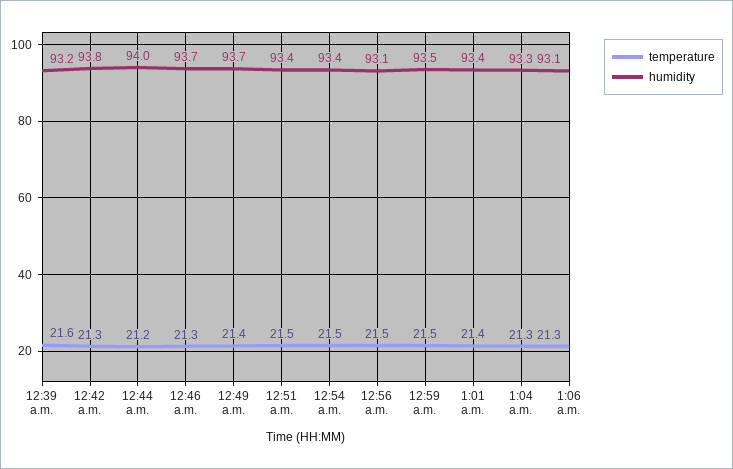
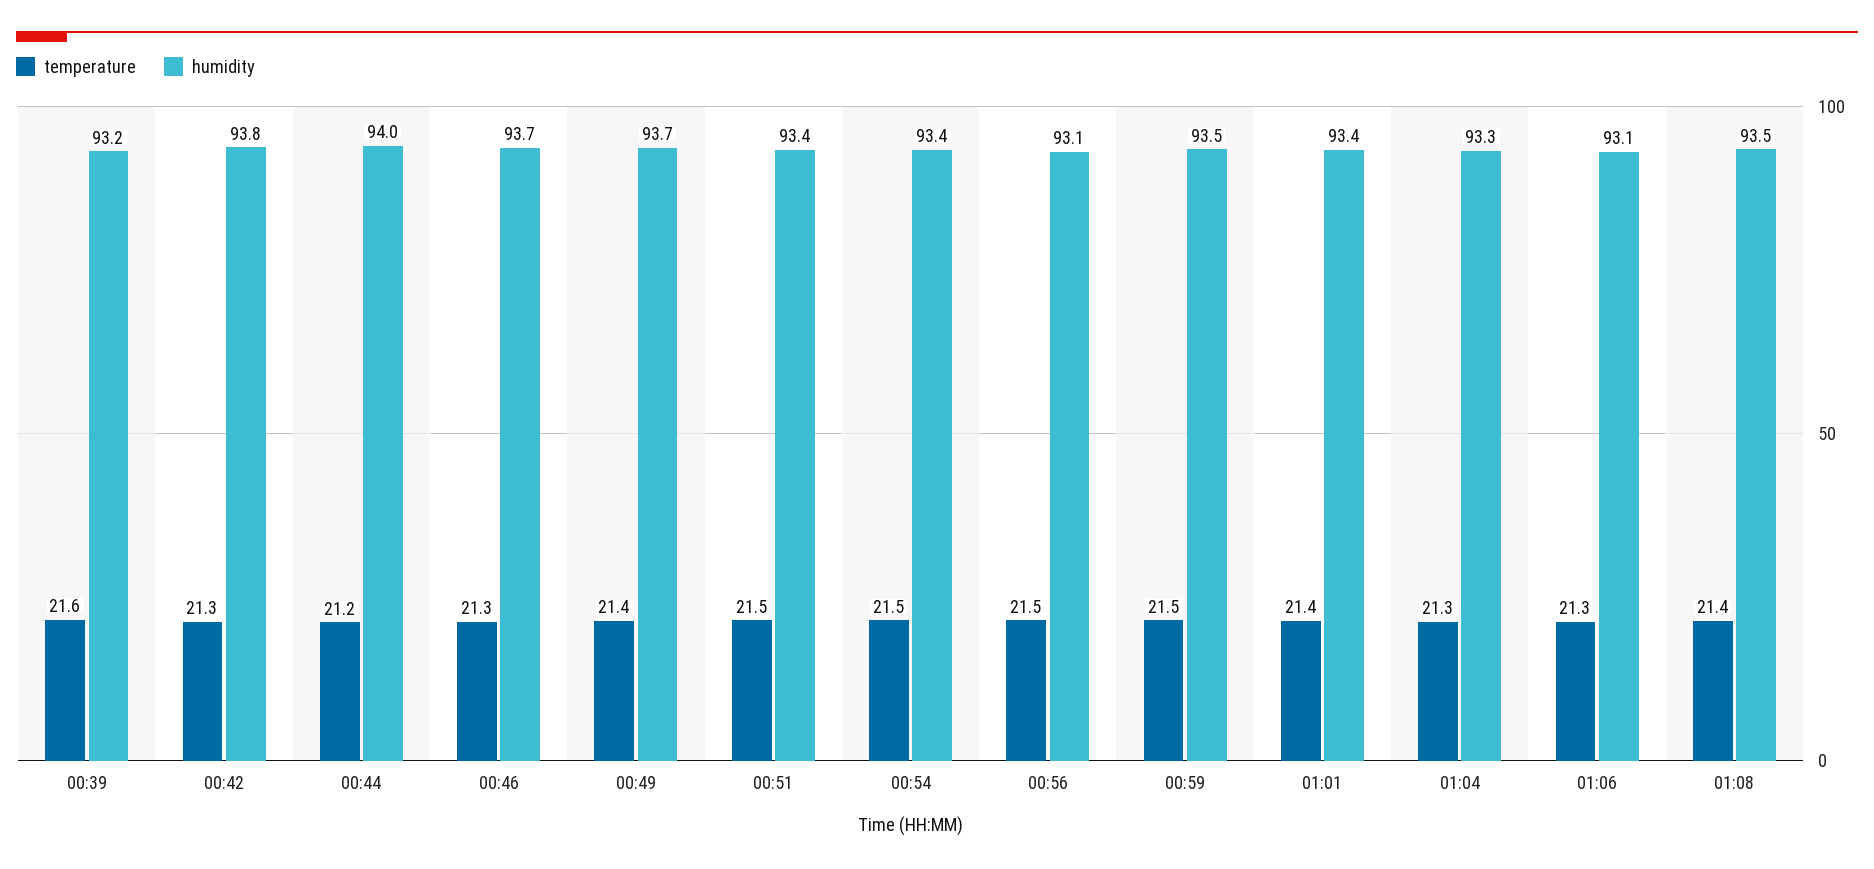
temperature, 01:08: none -> 21.4
humidity, 01:08: none -> 93.5

